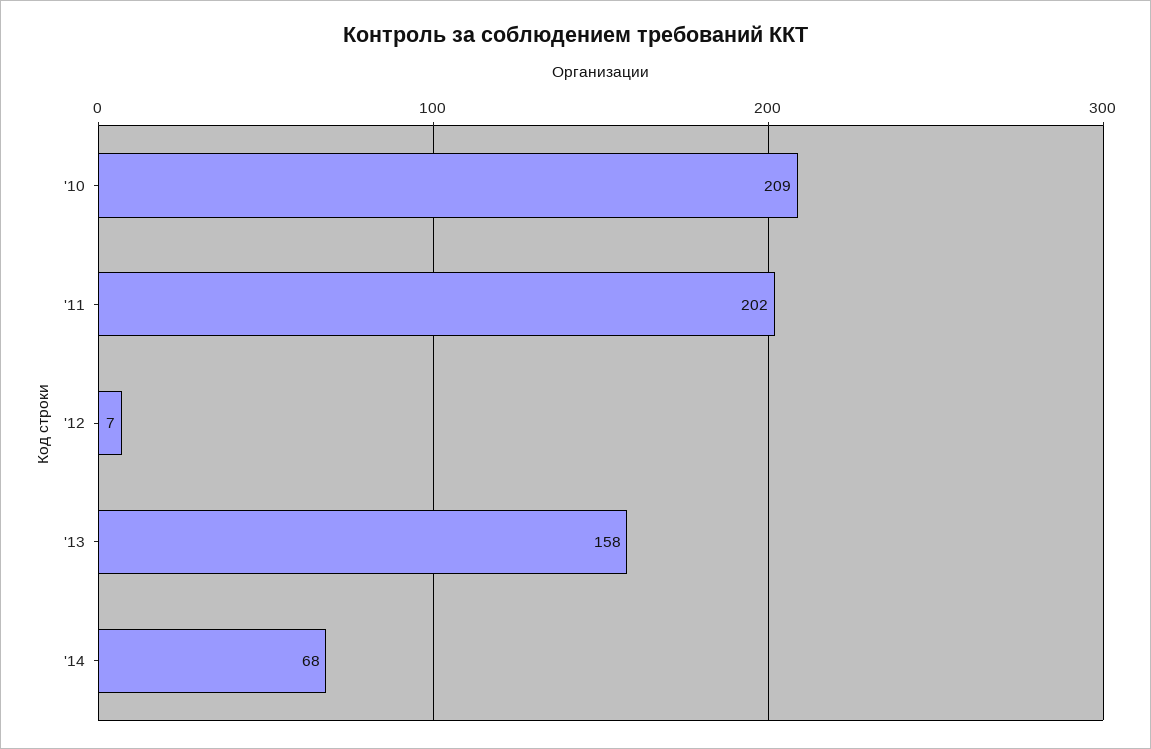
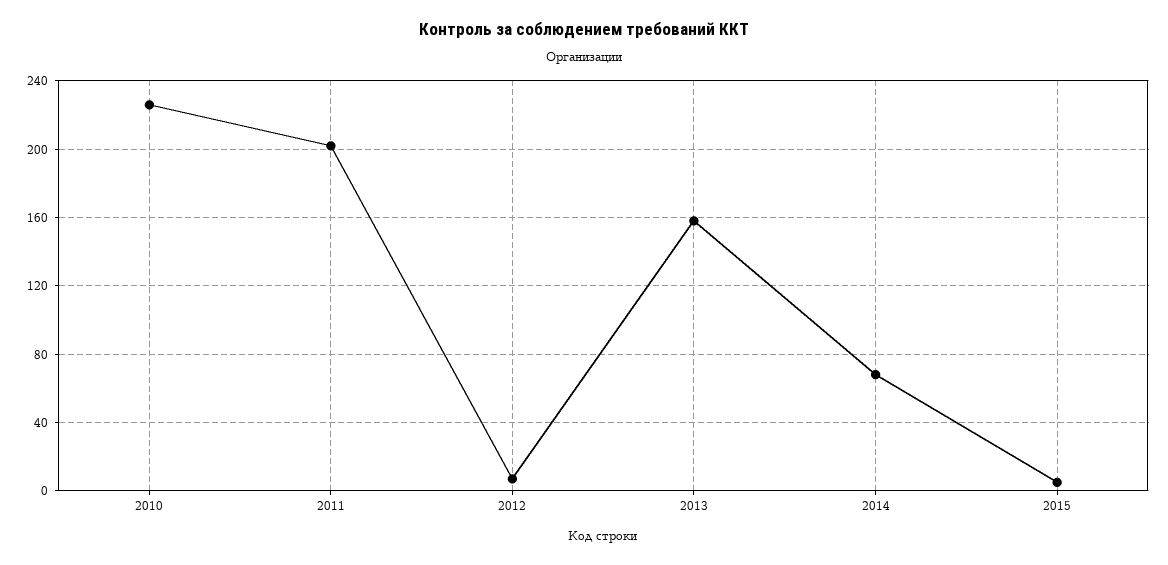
'10: 209 -> 225
2015: none -> 5

